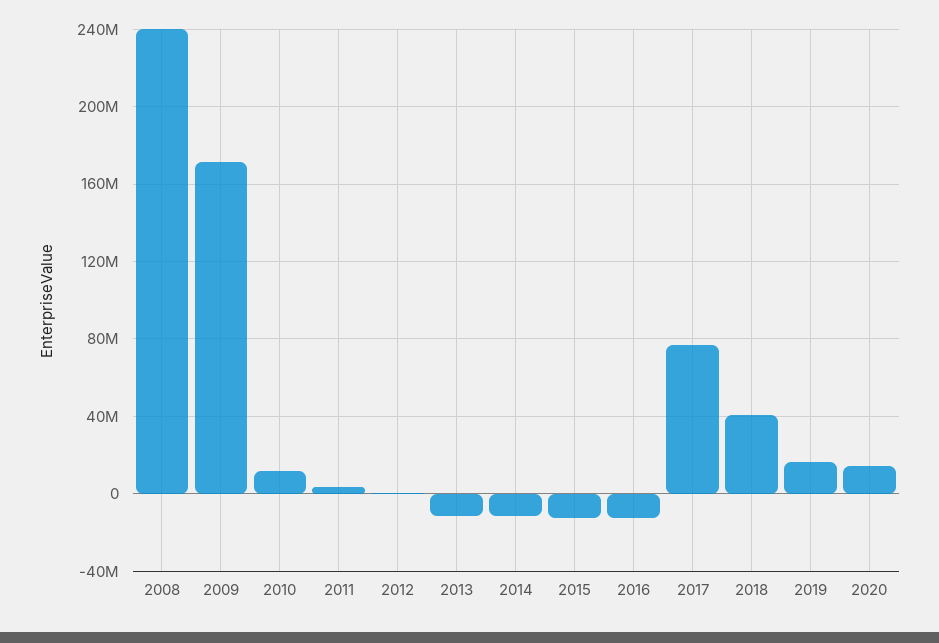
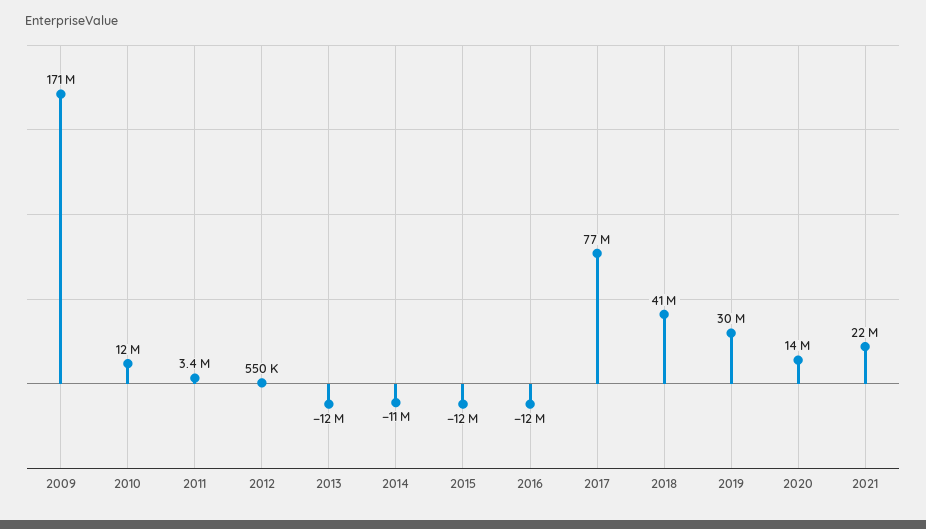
2008: 240000000 -> none
2019: 15000000 -> 30000000
2021: none -> 22000000

